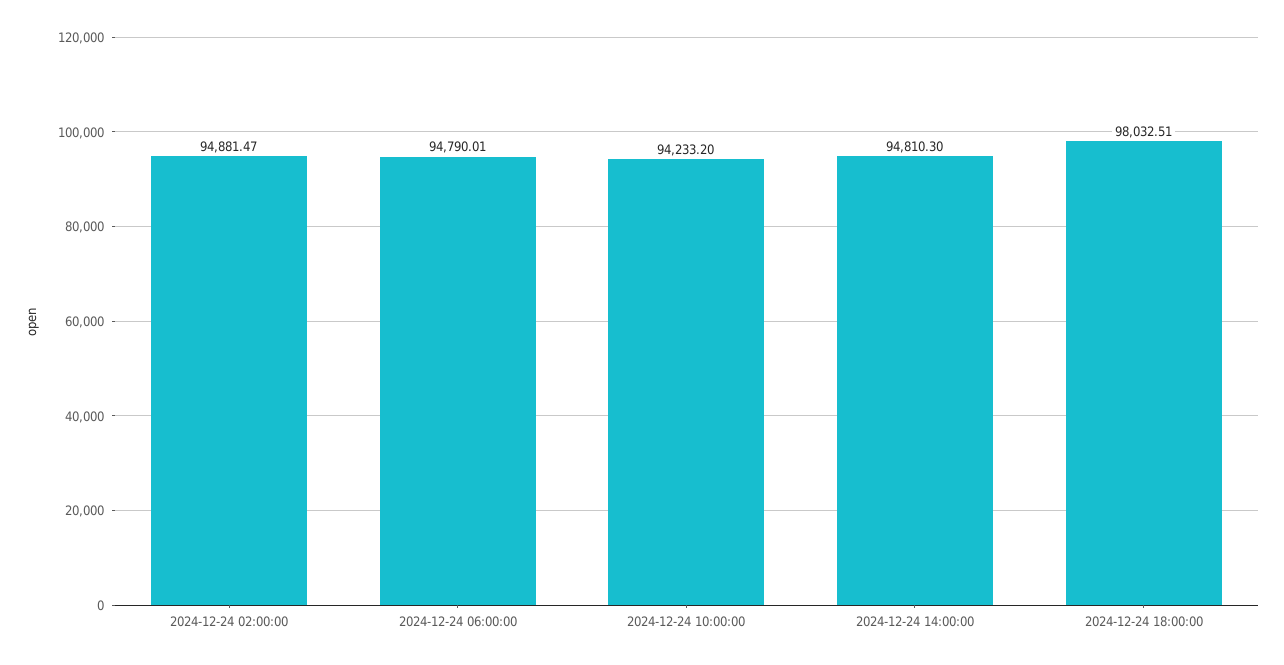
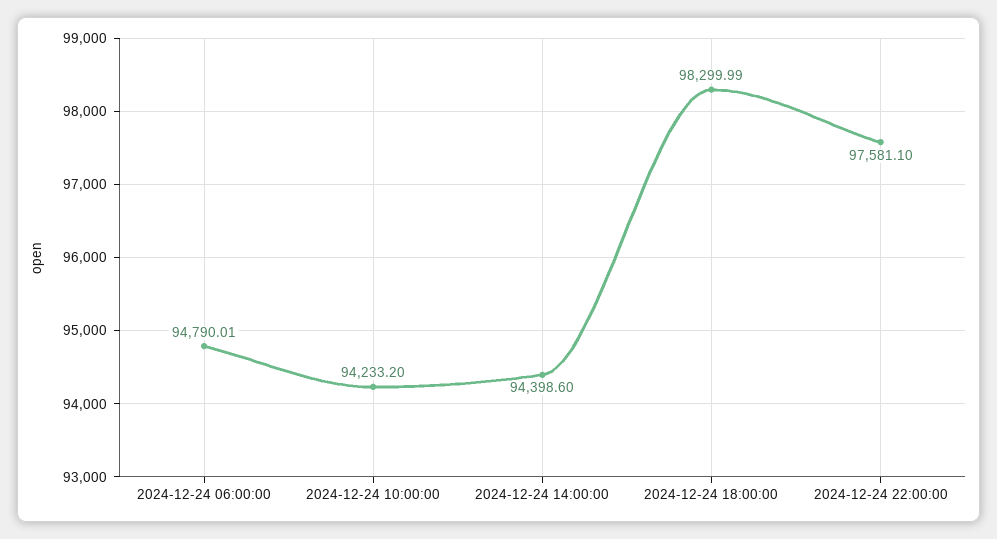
2024-12-24 02:00:00: 94881.47 -> none
2024-12-24 14:00:00: 94810.3 -> 94398.6
2024-12-24 18:00:00: 98032.51 -> 98299.99
2024-12-24 22:00:00: none -> 97581.1

